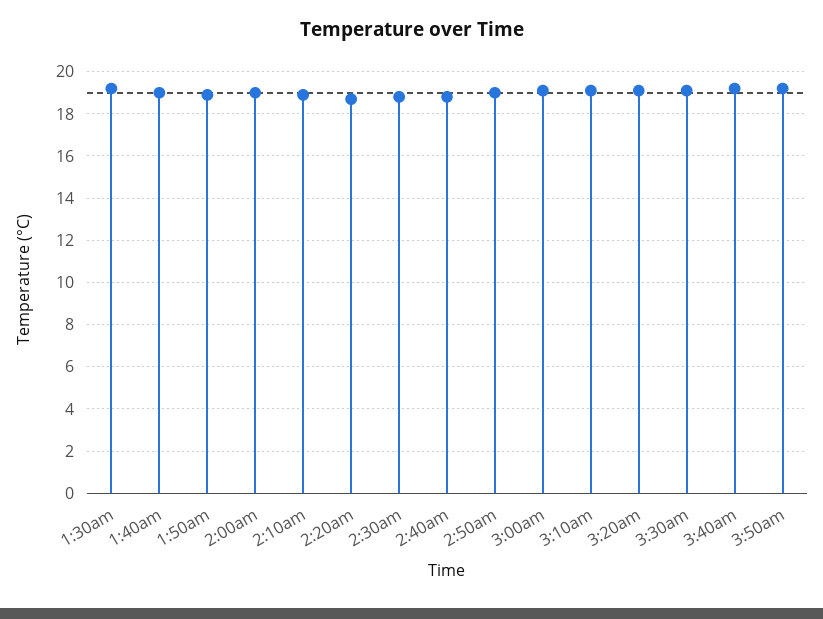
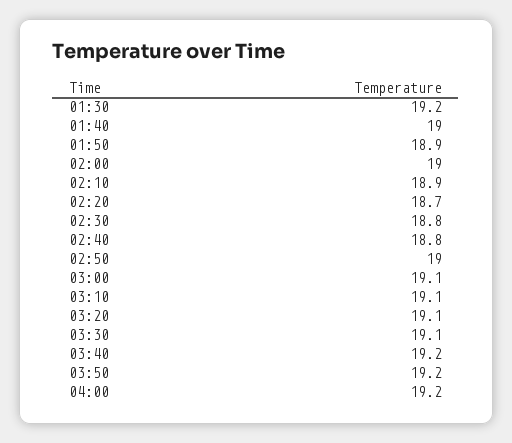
04:00: none -> 19.2

